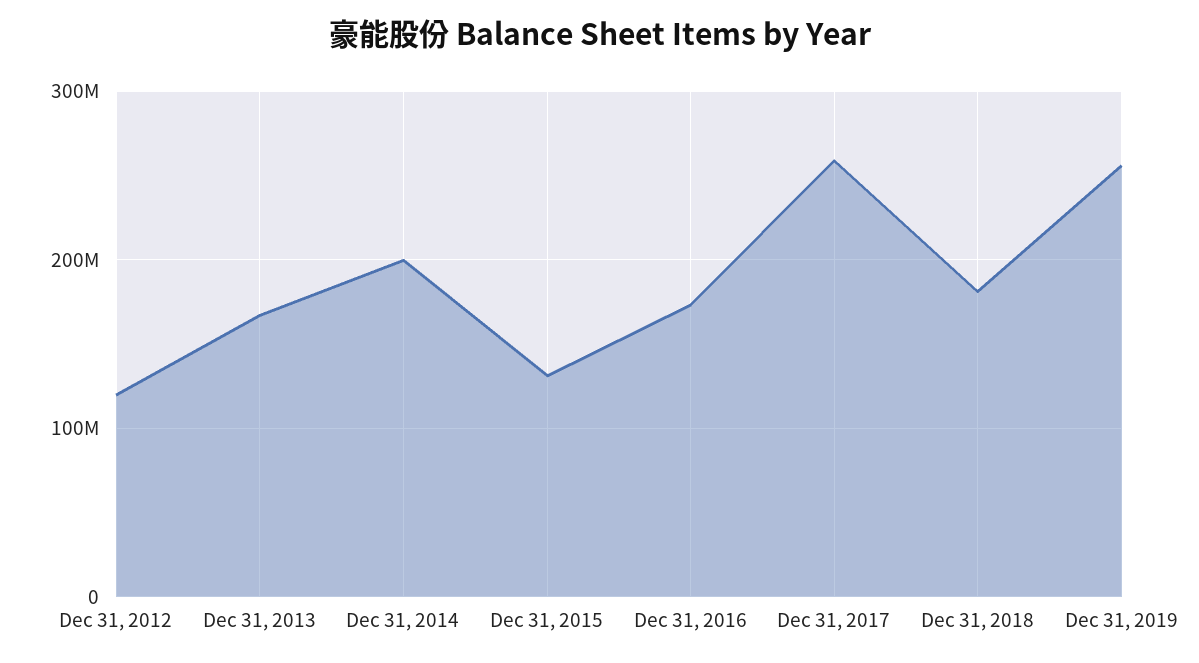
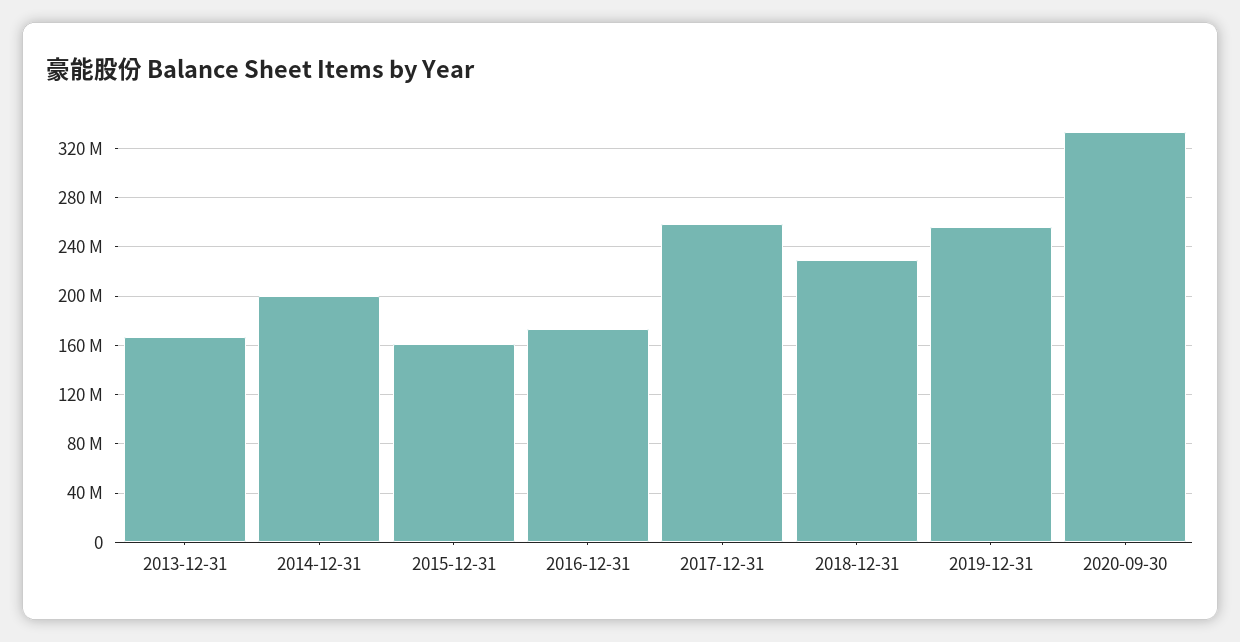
Dec 31, 2012: 120000000 -> none
Dec 31, 2015: 130000000 -> 160000000
Dec 31, 2018: 180000000 -> 230000000
2020-09-30: none -> 335000000

